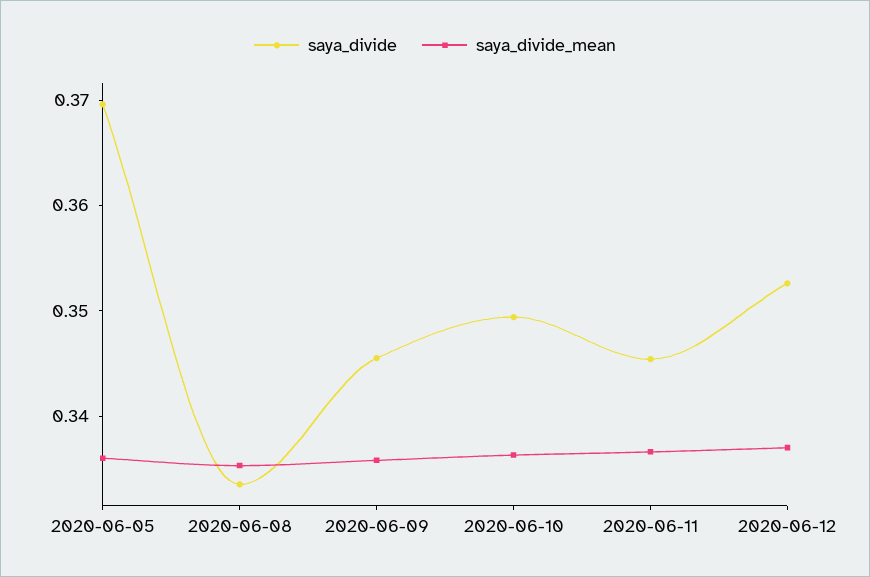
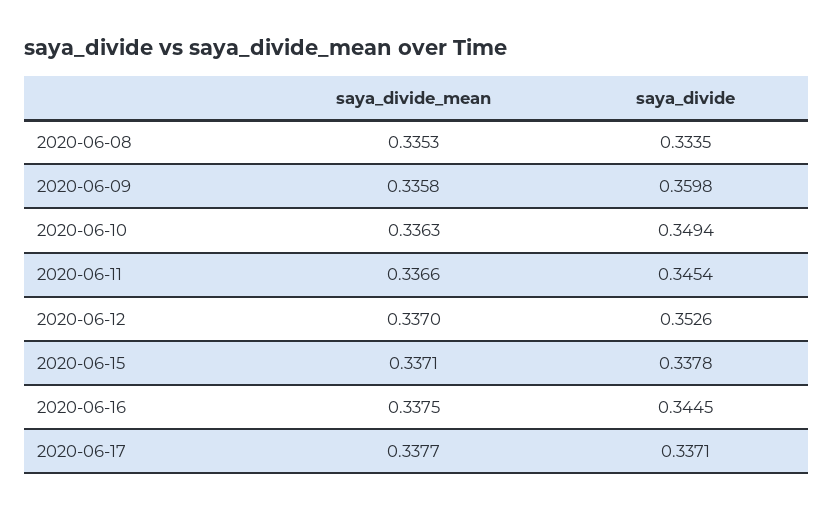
saya_divide, 2020-06-05: 0.37 -> none
saya_divide_mean, 2020-06-05: 0.336 -> none
saya_divide, 2020-06-09: 0.346 -> 0.3598
saya_divide_mean, 2020-06-15: none -> 0.3371
saya_divide, 2020-06-15: none -> 0.3378
saya_divide_mean, 2020-06-16: none -> 0.3375
saya_divide, 2020-06-16: none -> 0.3445
saya_divide_mean, 2020-06-17: none -> 0.3377
saya_divide, 2020-06-17: none -> 0.3371

